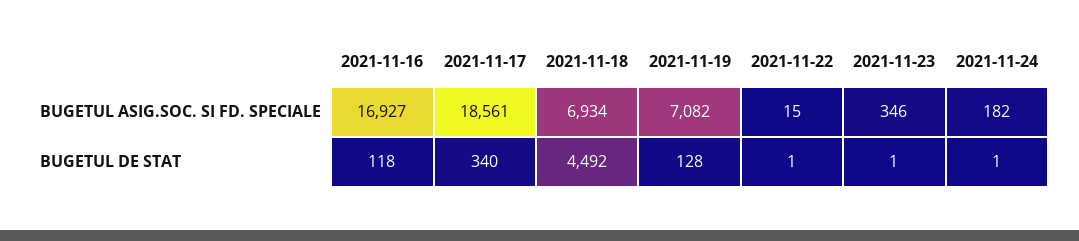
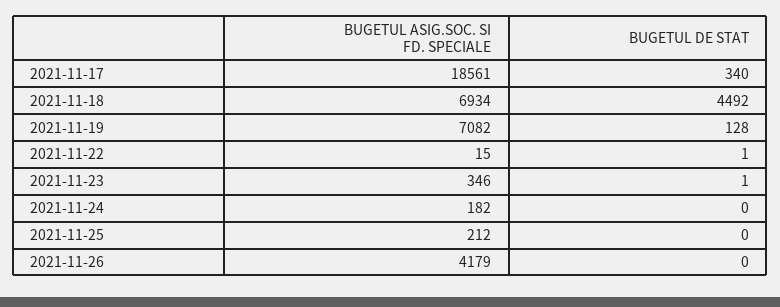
2021-11-16, BUGETUL ASIG.SOC. SI FD. SPECIALE: 16927 -> none
2021-11-16, BUGETUL DE STAT: 118 -> none
2021-11-24, BUGETUL DE STAT: 1 -> 0
2021-11-25, BUGETUL ASIG.SOC. SI FD. SPECIALE: none -> 212
2021-11-25, BUGETUL DE STAT: none -> 0
2021-11-26, BUGETUL ASIG.SOC. SI FD. SPECIALE: none -> 4179
2021-11-26, BUGETUL DE STAT: none -> 0

